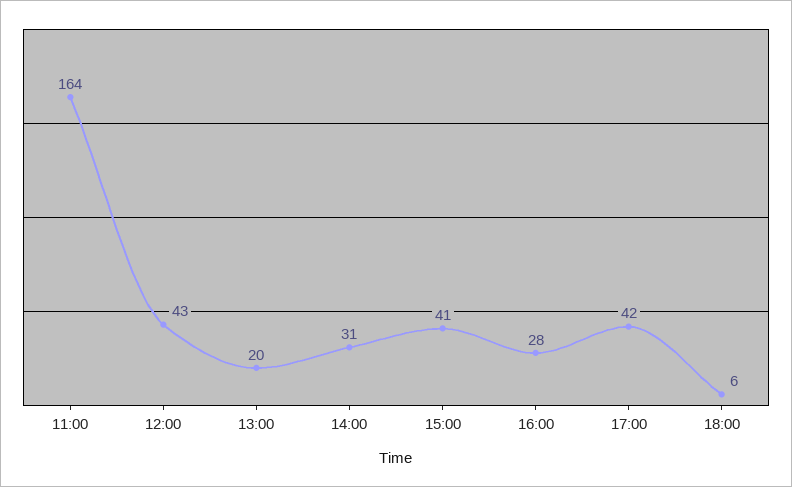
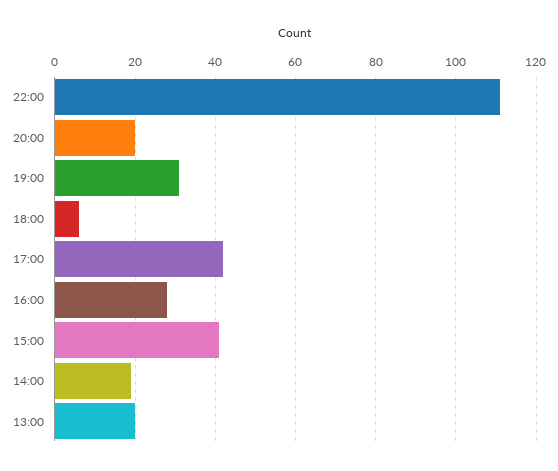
11:00: 164 -> none
12:00: 43 -> none
14:00: 31 -> 20
22:00: none -> 110
20:00: none -> 20
19:00: none -> 30

